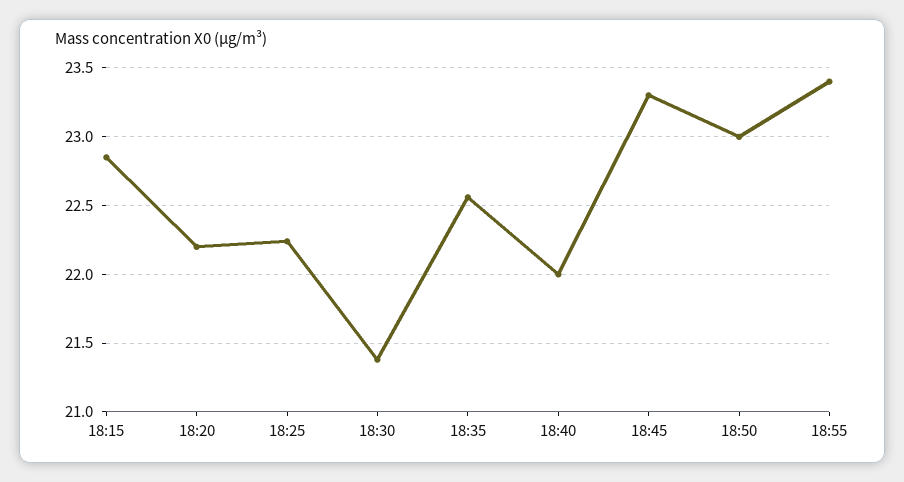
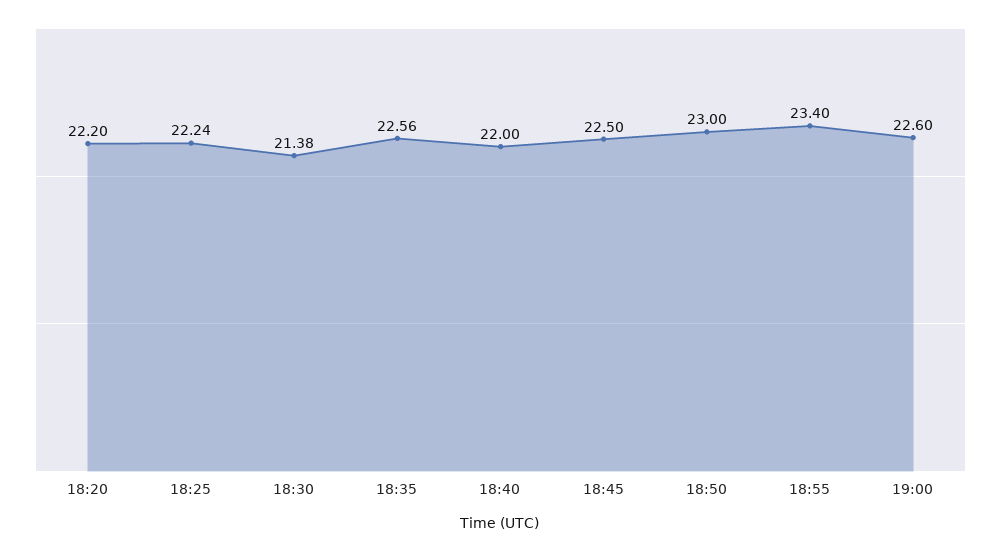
18:15: 22.85 -> none
18:45: 23.3 -> 22.5
19:00: none -> 22.6

